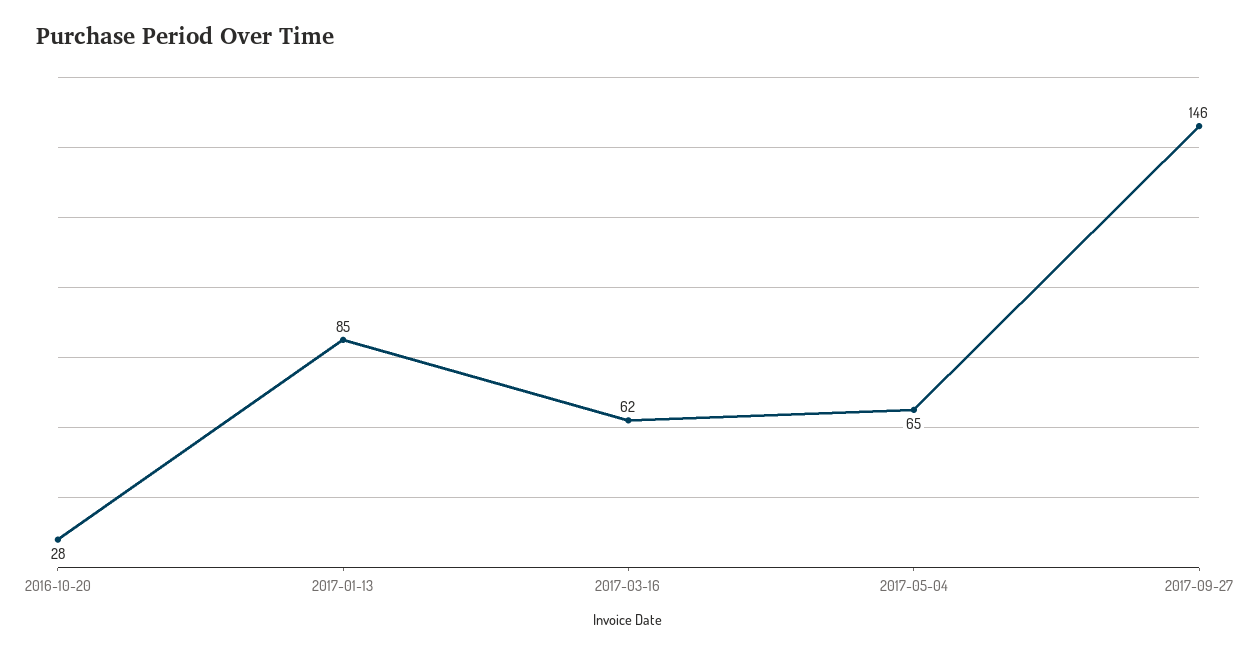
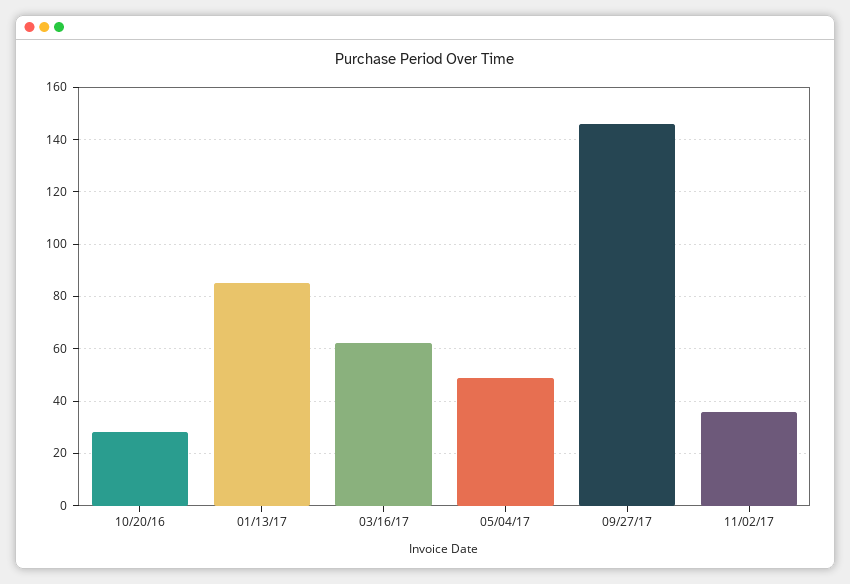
2017-05-04: 65 -> 50
11/02/17: none -> 35

